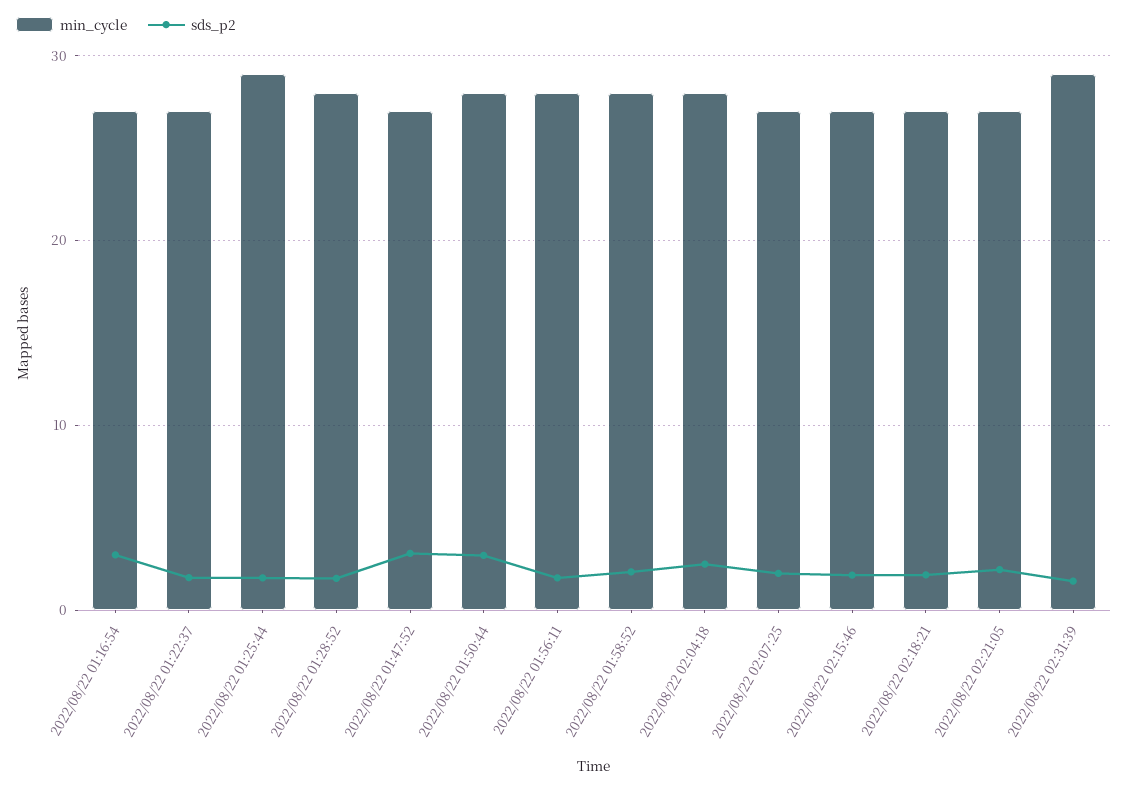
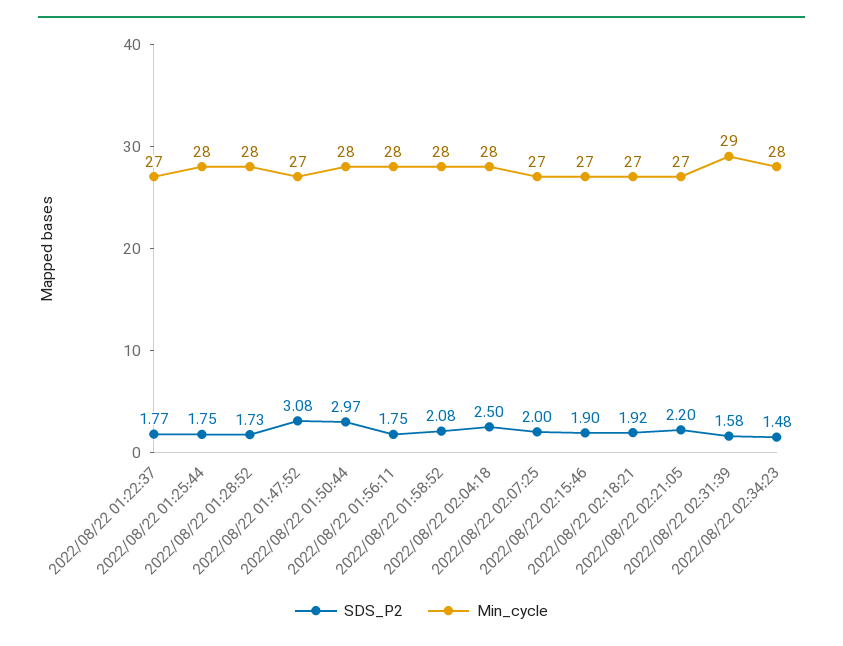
min_cycle, 2022/08/22 01:16:54: 27 -> none
sds_p2, 2022/08/22 01:16:54: 3 -> none
min_cycle, 2022/08/22 01:25:44: 29 -> 28
sds_p2, 2022/08/22 02:34:23: none -> 1.48
min_cycle, 2022/08/22 02:34:23: none -> 28

